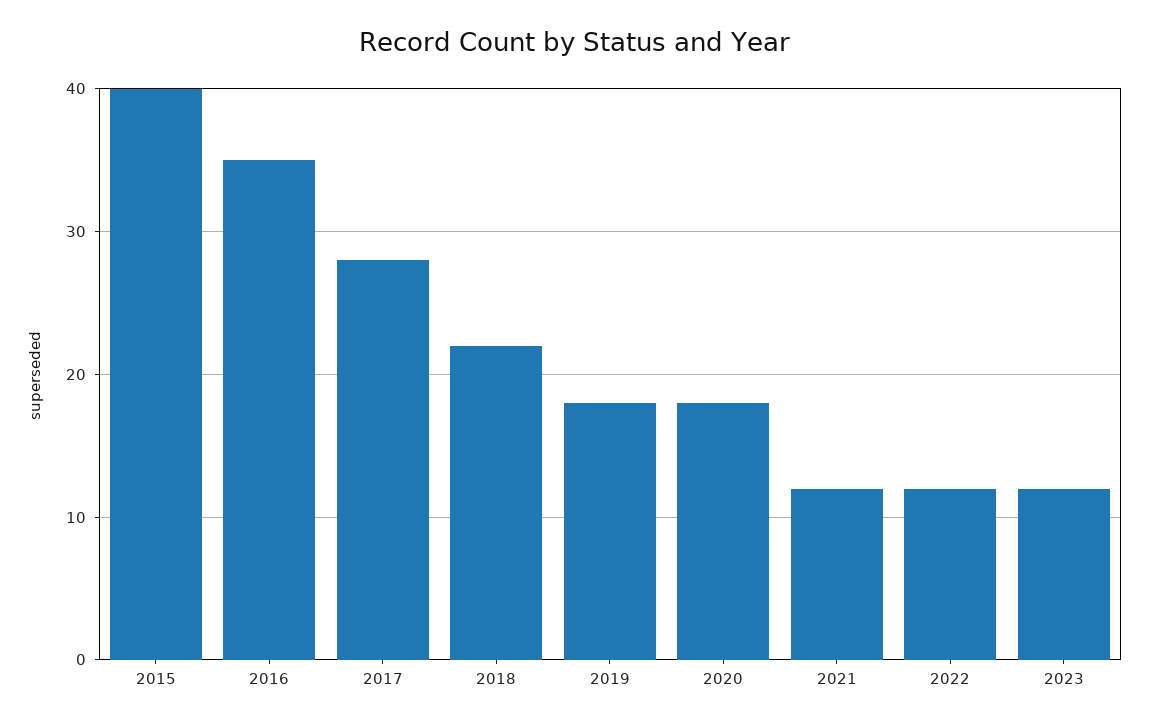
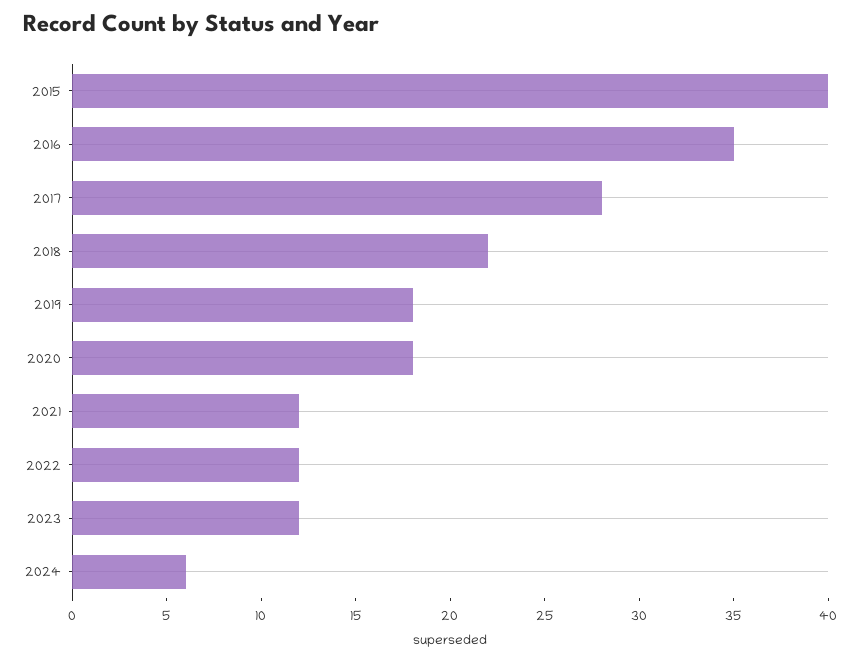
2024: none -> 6

